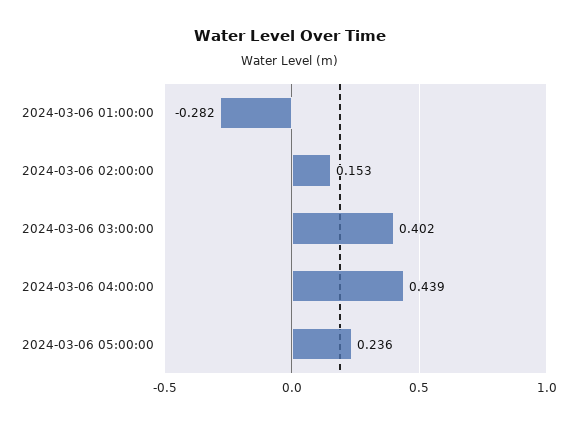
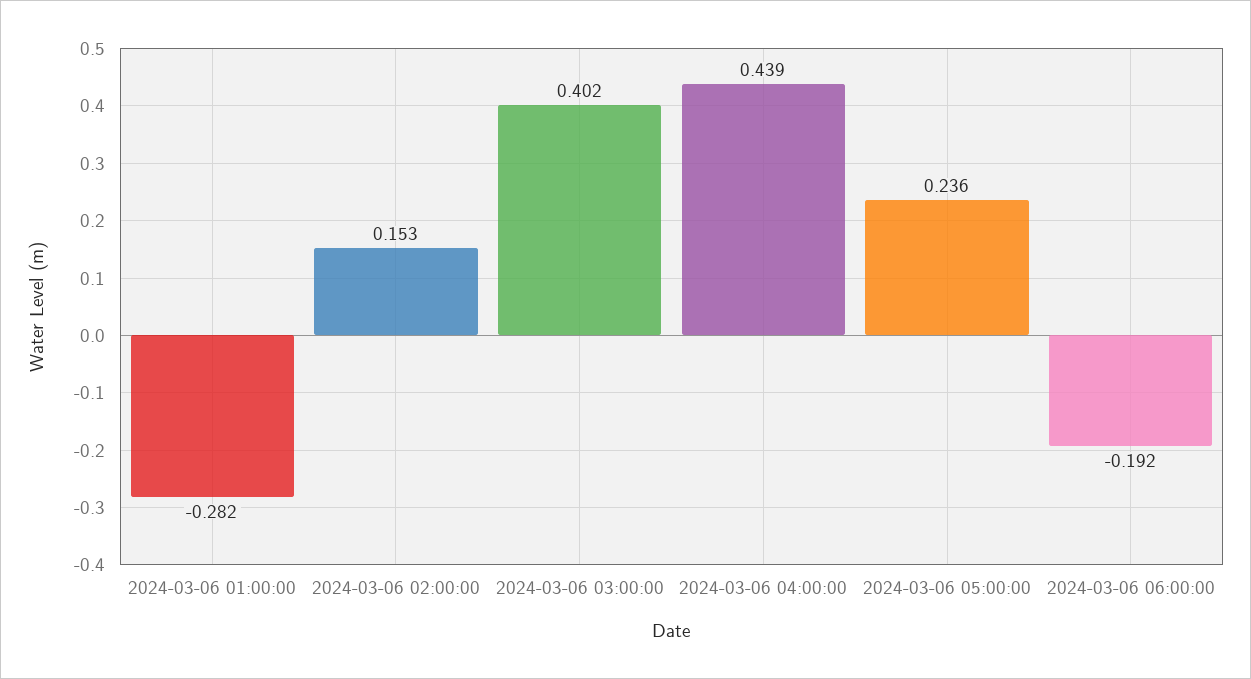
2024-03-06 06:00:00: none -> -0.192

